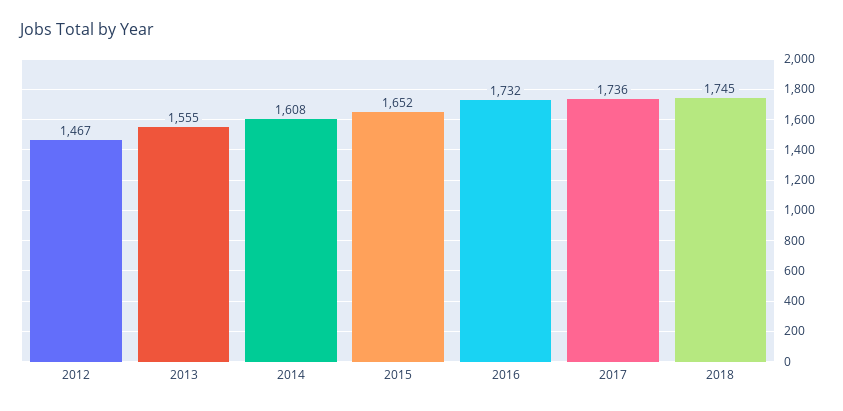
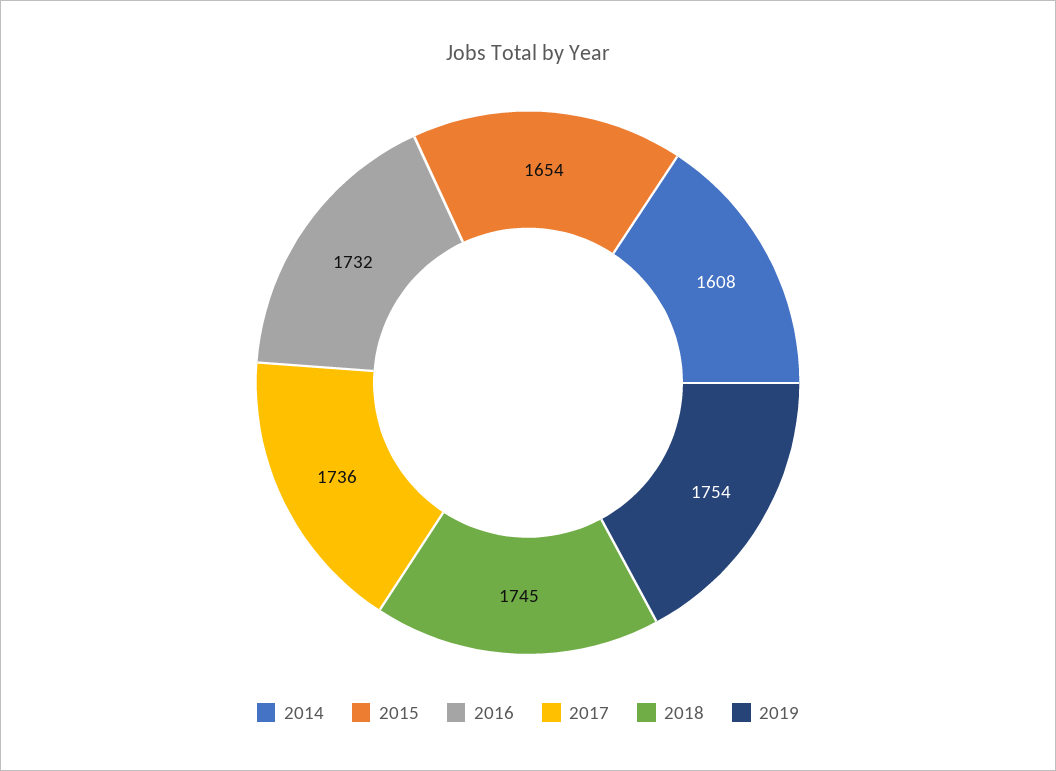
2012: 1467 -> none
2013: 1555 -> none
2015: 1652 -> 1654
2019: none -> 1754

